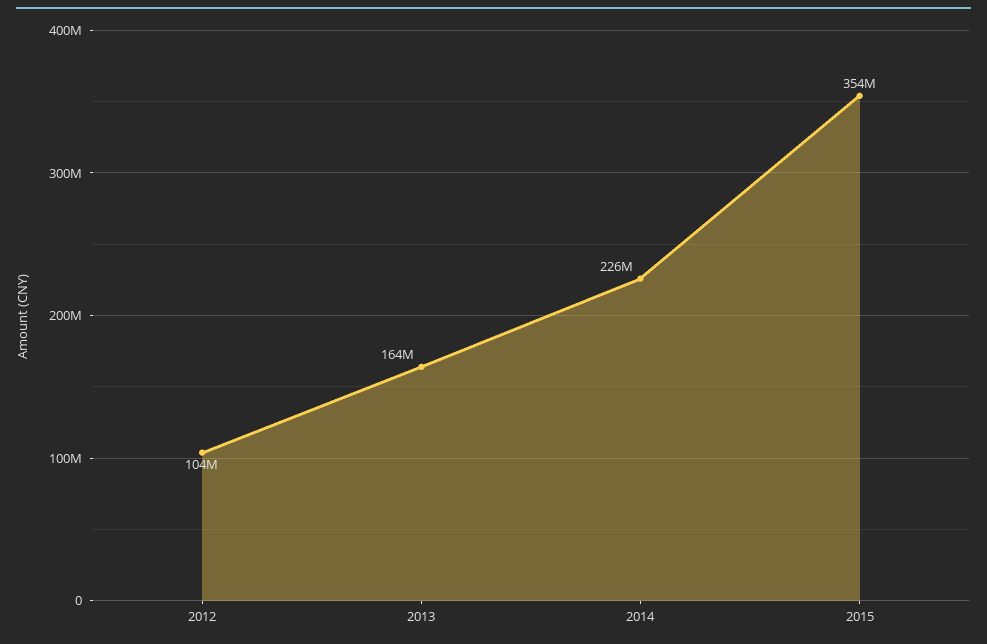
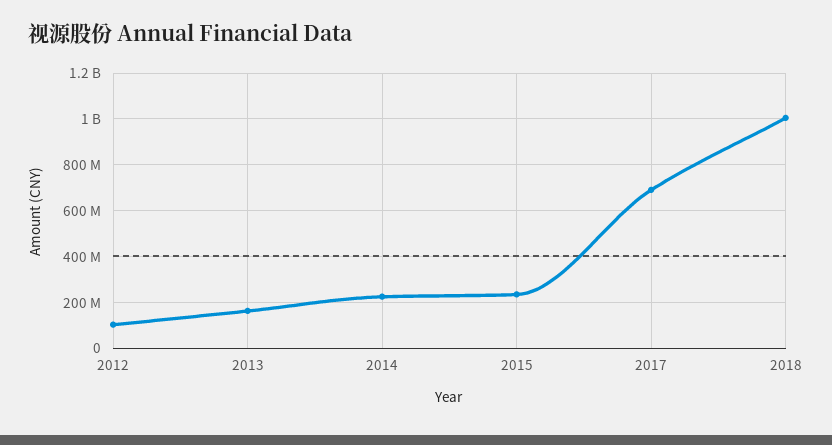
2015: 354000000 -> 250000000
2017: none -> 700000000
2018: none -> 1000000000

